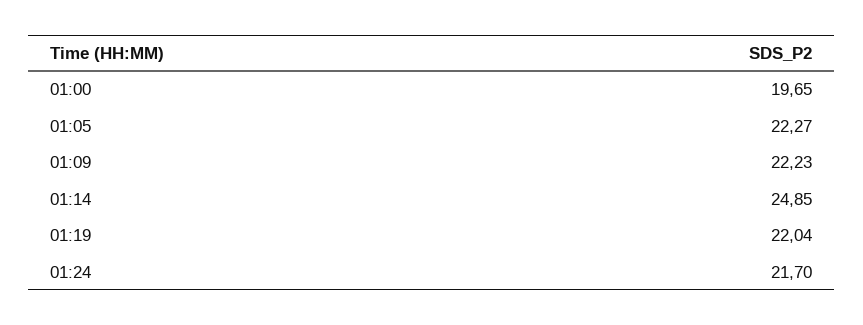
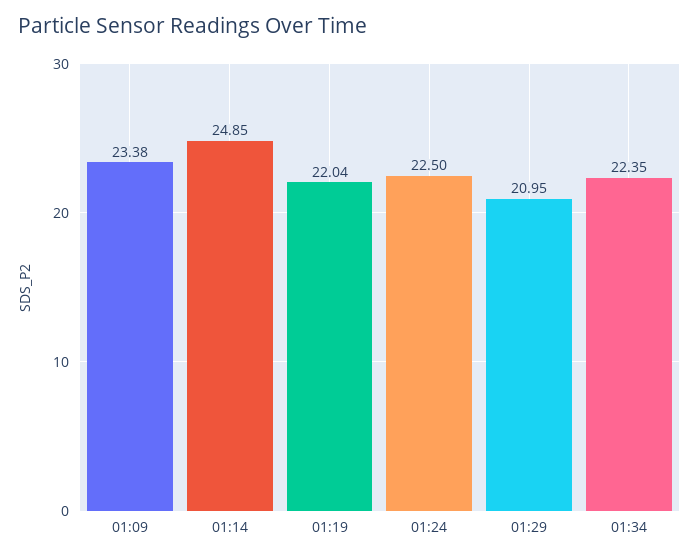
01:00: 19.65 -> none
01:05: 22.27 -> none
01:09: 22.23 -> 23.38
01:24: 21.7 -> 22.5
01:29: none -> 20.95
01:34: none -> 22.35

